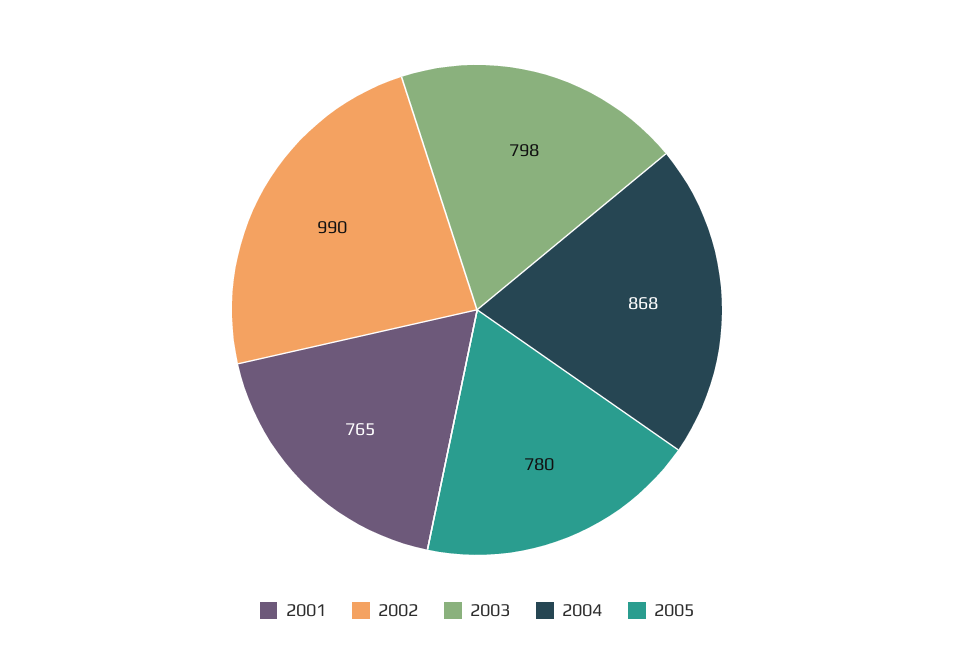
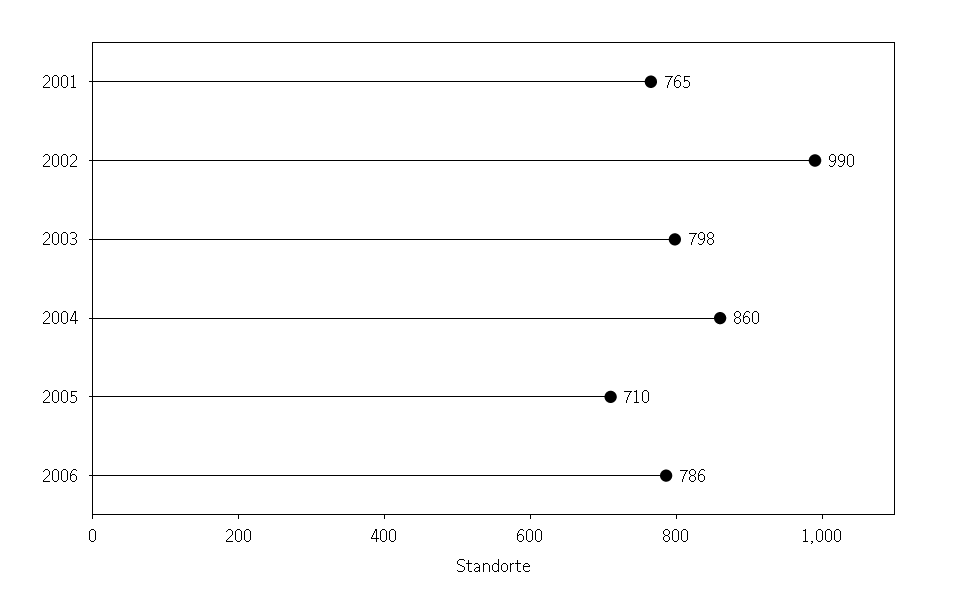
2004: 868 -> 860
2005: 780 -> 710
2006: none -> 786

